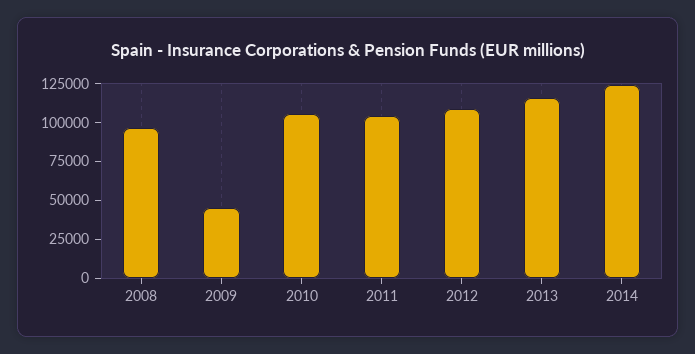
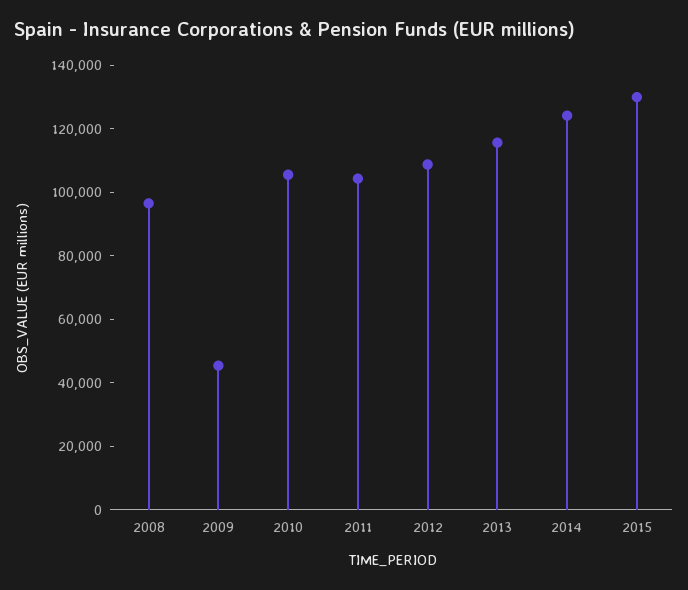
2015: none -> 130000

